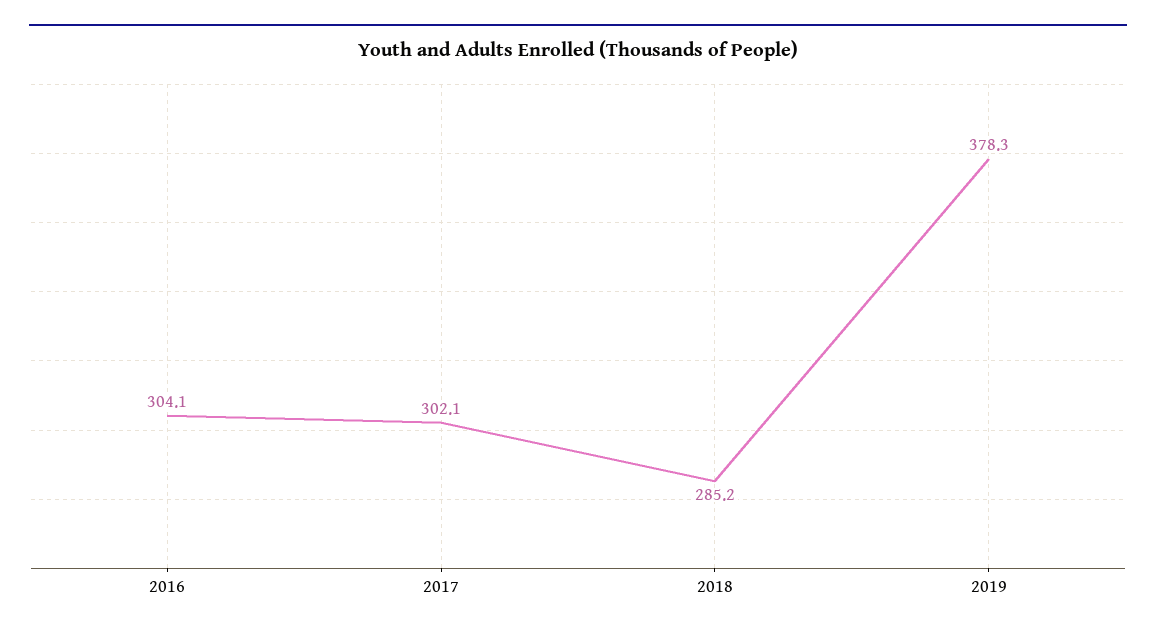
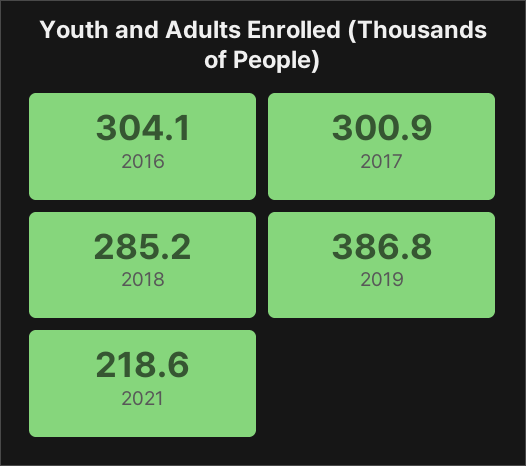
2017: 302.1 -> 300.9
2019: 378.3 -> 386.8
2021: none -> 218.6

